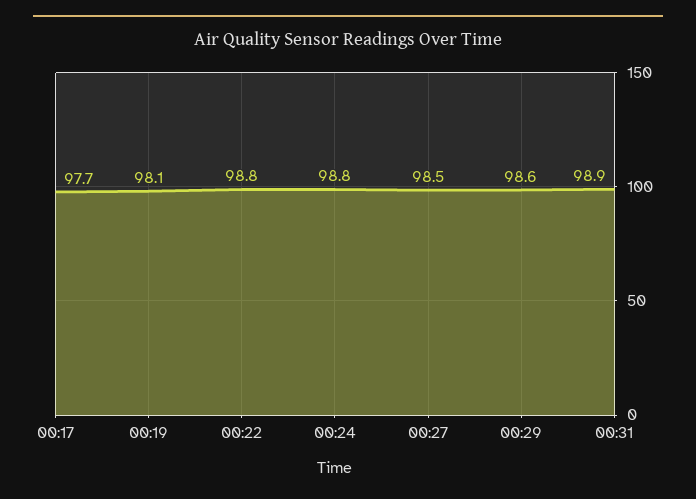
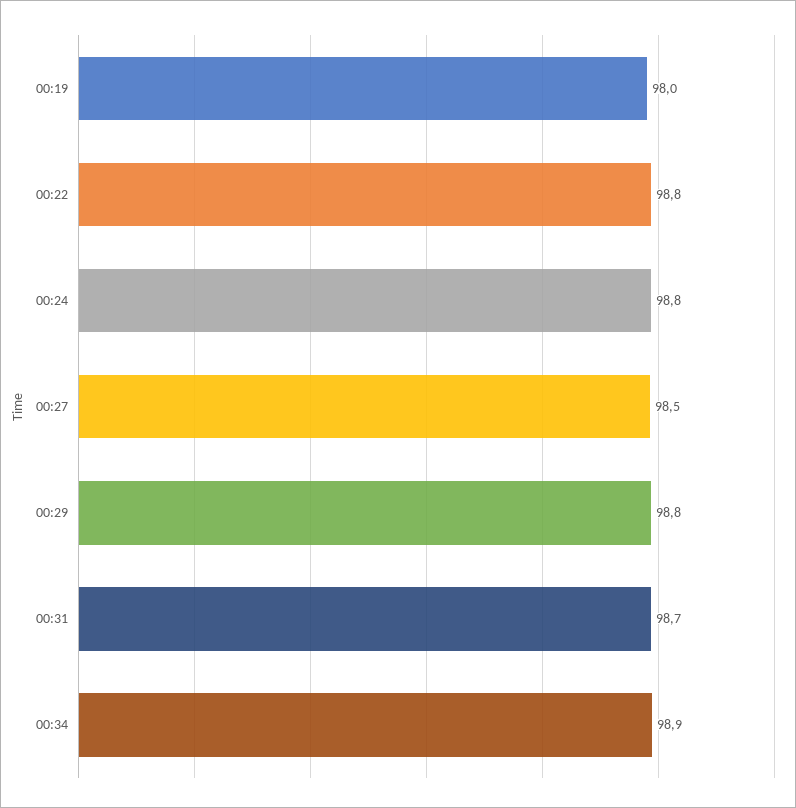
00:17: 97.7 -> none
00:19: 98.1 -> 98
00:29: 98.6 -> 98.8
00:31: 98.9 -> 98.7
00:34: none -> 98.9

